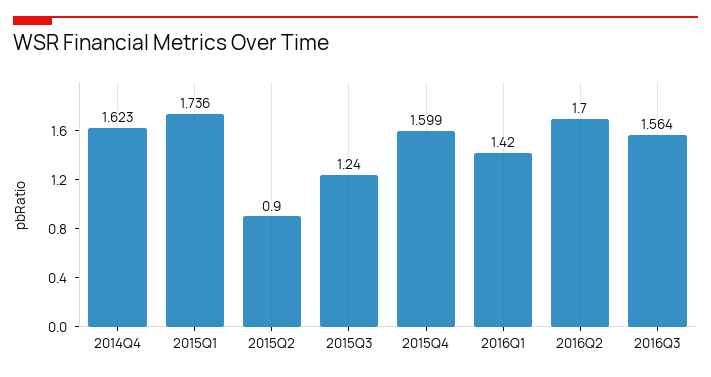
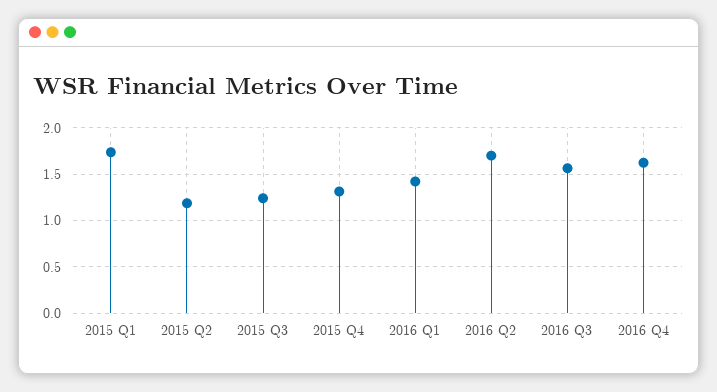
2014Q4: 1.623 -> none
2015Q2: 0.9 -> 1.2
2015Q4: 1.599 -> 1.3
2016 Q4: none -> 1.6

